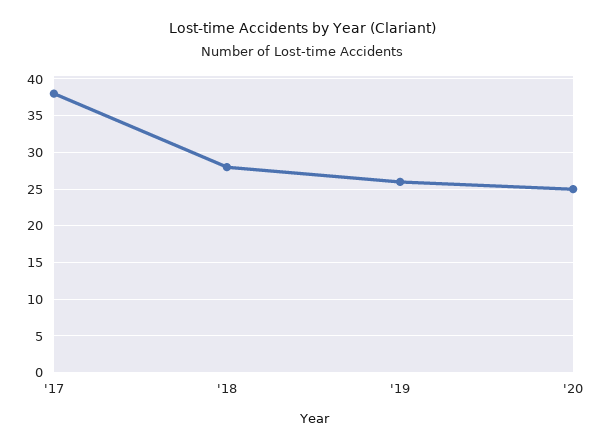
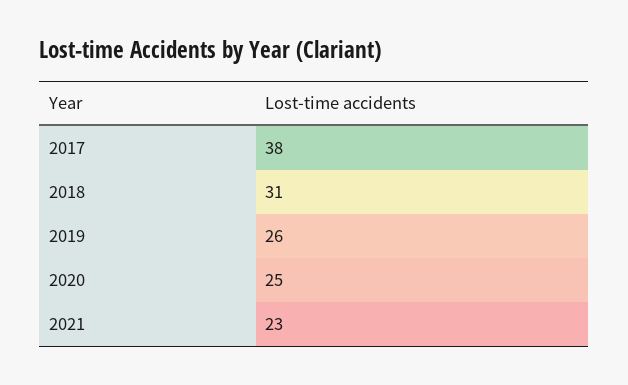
'18: 28 -> 31
2021: none -> 23

